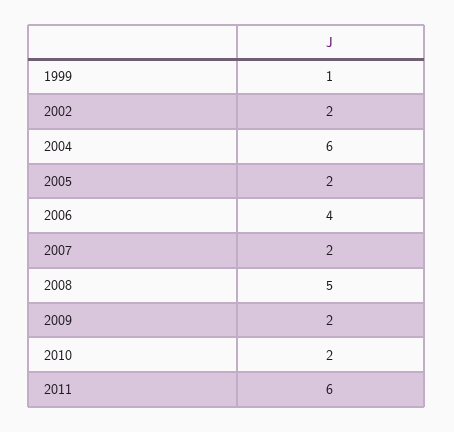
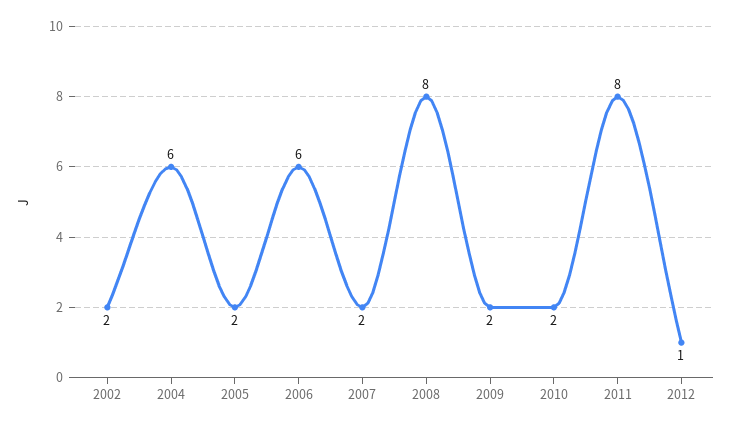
1999: 1 -> none
2006: 4 -> 6
2008: 5 -> 8
2011: 6 -> 8
2012: none -> 1

